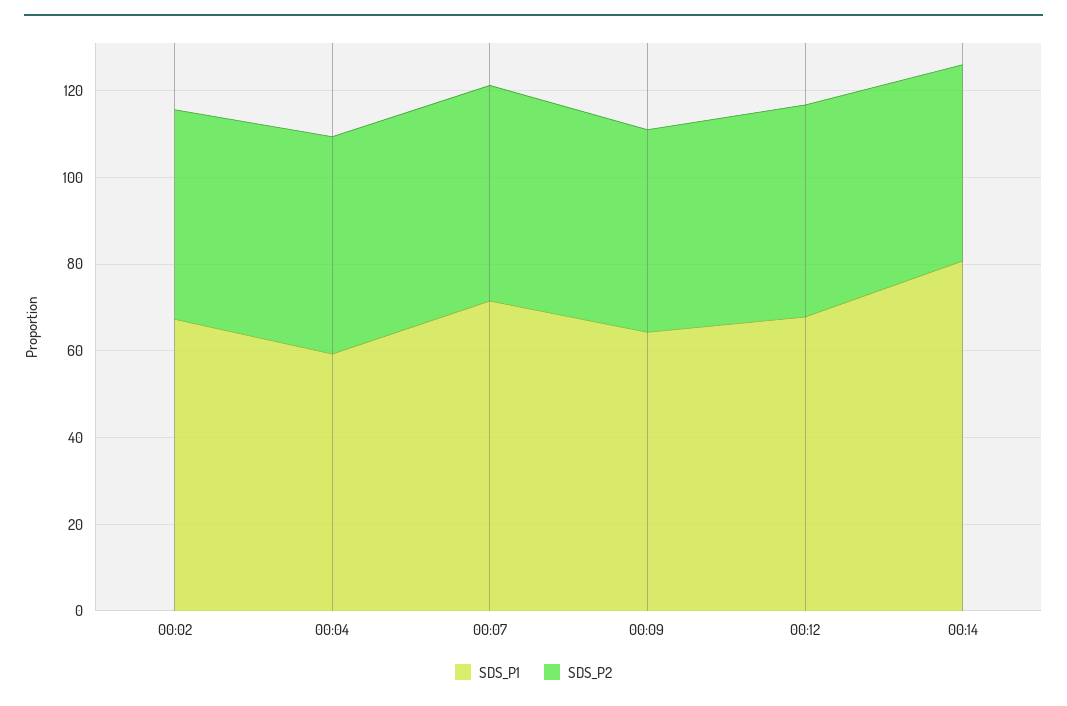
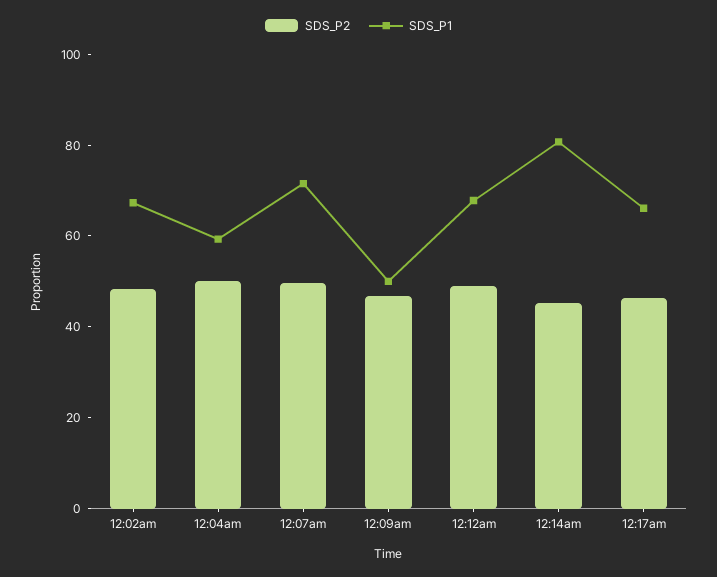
SDS_P1, 00:09: 65 -> 50
SDS_P2, 12:17am: none -> 45
SDS_P1, 12:17am: none -> 65

